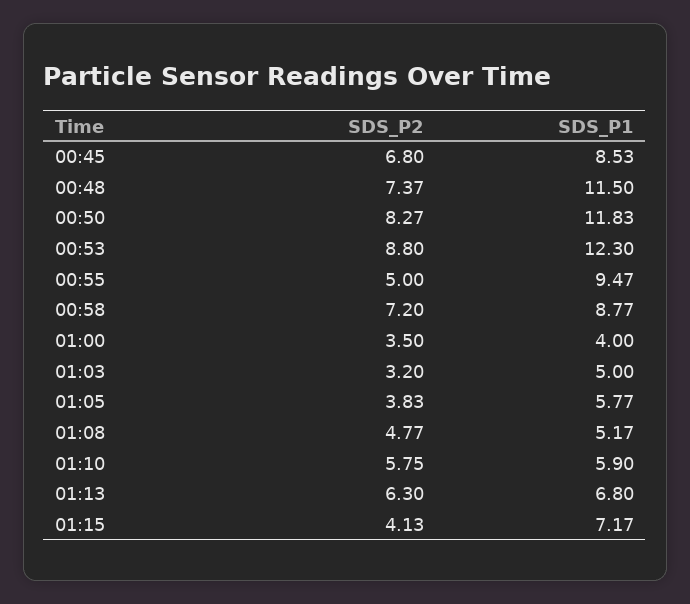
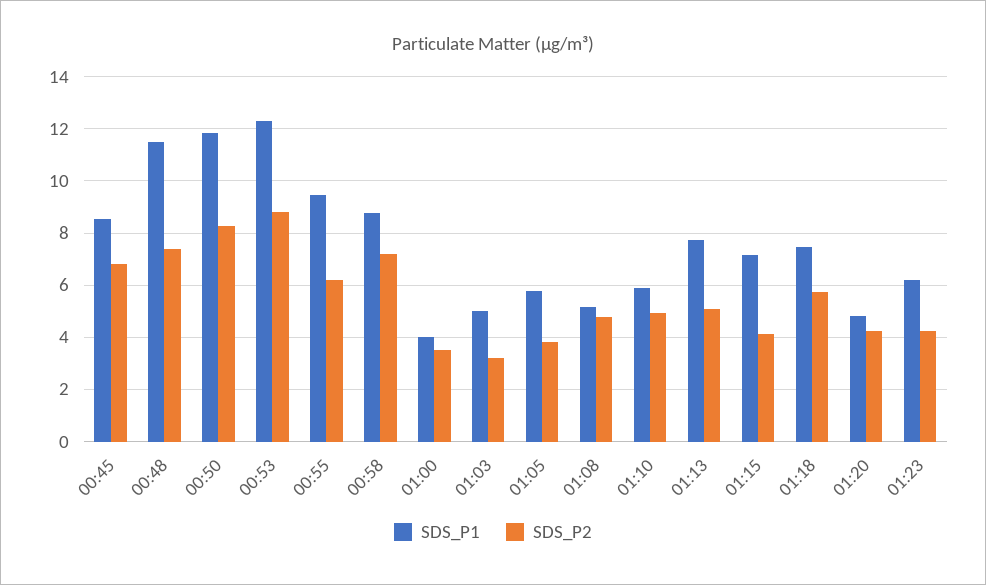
SDS_P2, 00:55: 5 -> 6.25
SDS_P2, 01:10: 5.75 -> 5
SDS_P2, 01:13: 6.3 -> 5
SDS_P1, 01:13: 6.8 -> 7.75
SDS_P1, 01:18: none -> 7.5
SDS_P2, 01:18: none -> 5.75
SDS_P1, 01:20: none -> 4.75
SDS_P2, 01:20: none -> 4.25
SDS_P1, 01:23: none -> 6.25
SDS_P2, 01:23: none -> 4.25

